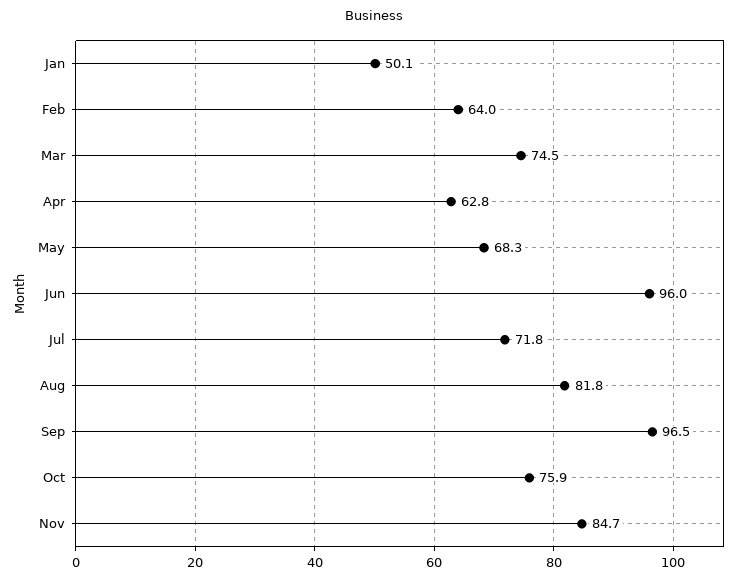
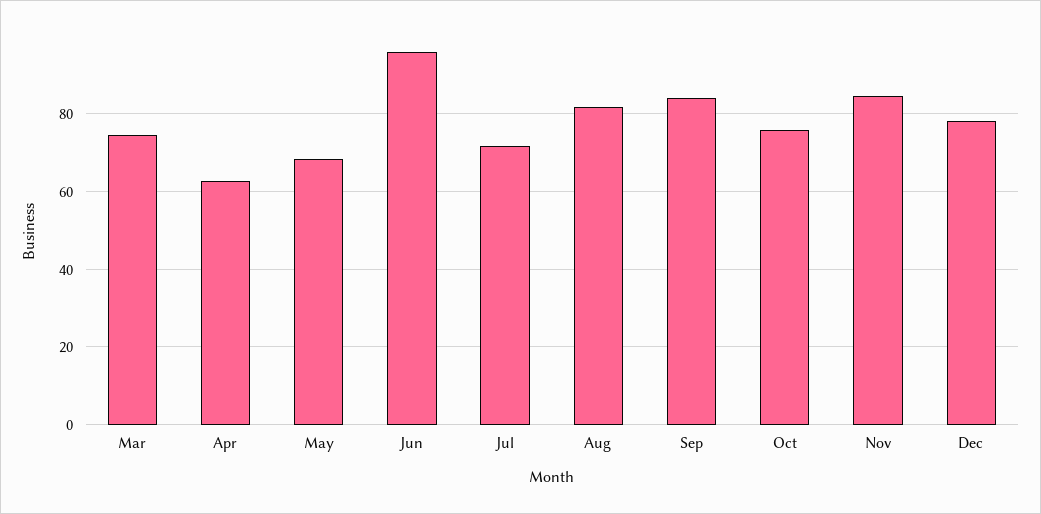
Jan: 50.1 -> none
Feb: 64 -> none
Sep: 96.5 -> 84
Dec: none -> 78

